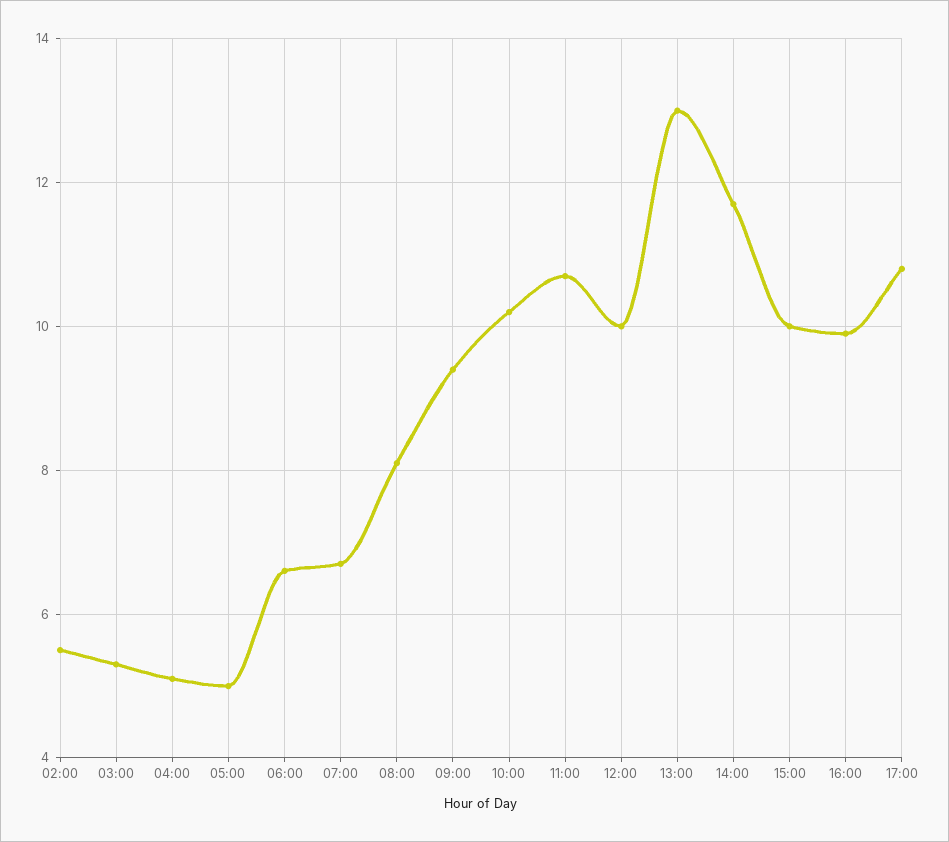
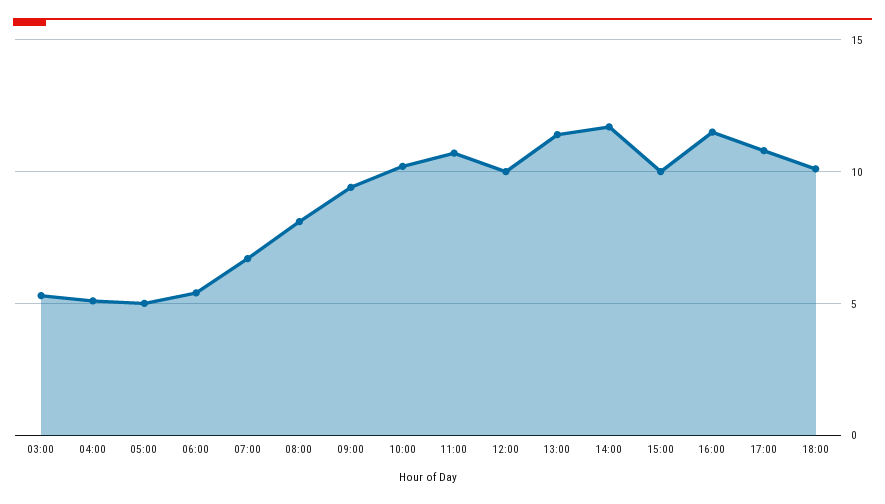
02:00: 5.5 -> none
06:00: 6.5 -> 5.5
13:00: 13 -> 11.5
16:00: 10 -> 11.5
18:00: none -> 10

